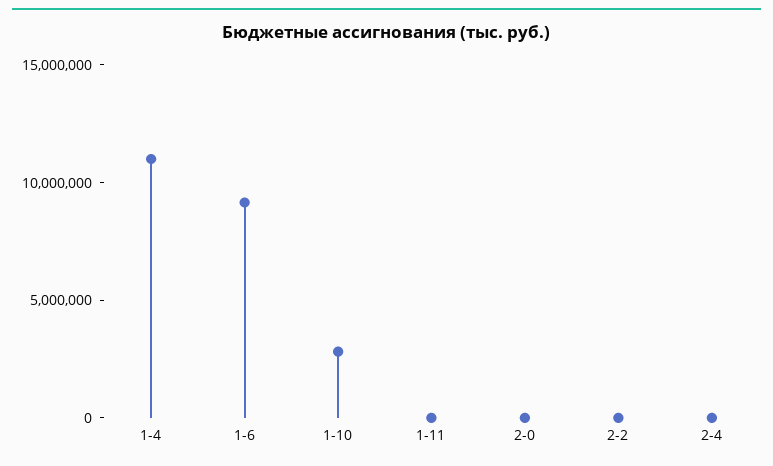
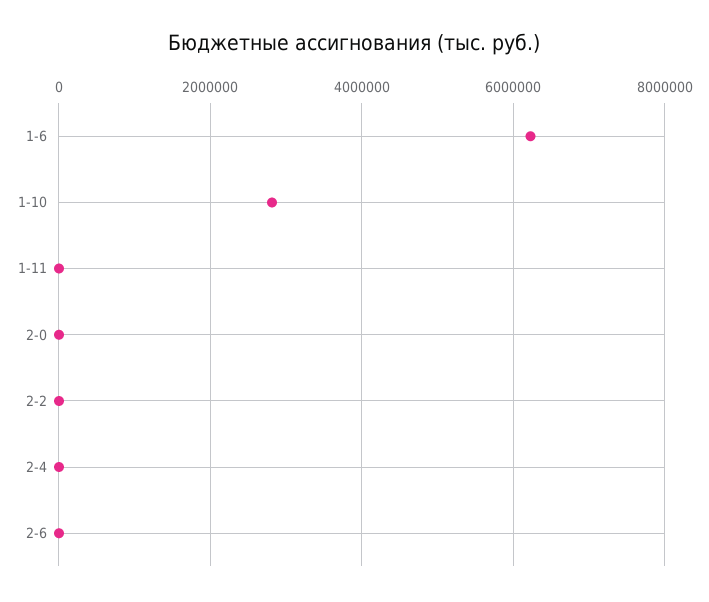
1-4: 11000000 -> none
1-6: 9000000 -> 6200000
2-6: none -> 0

